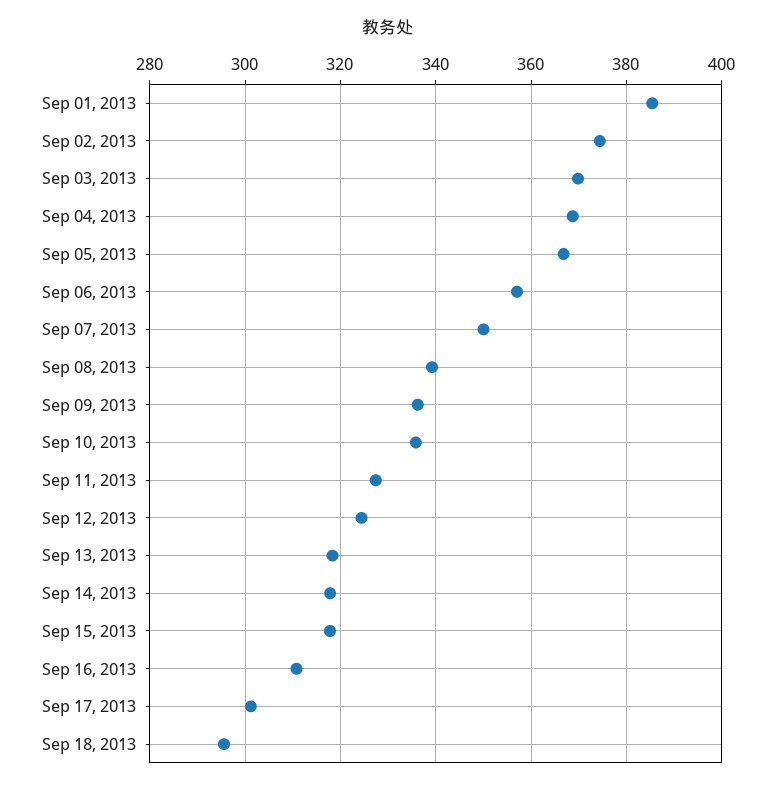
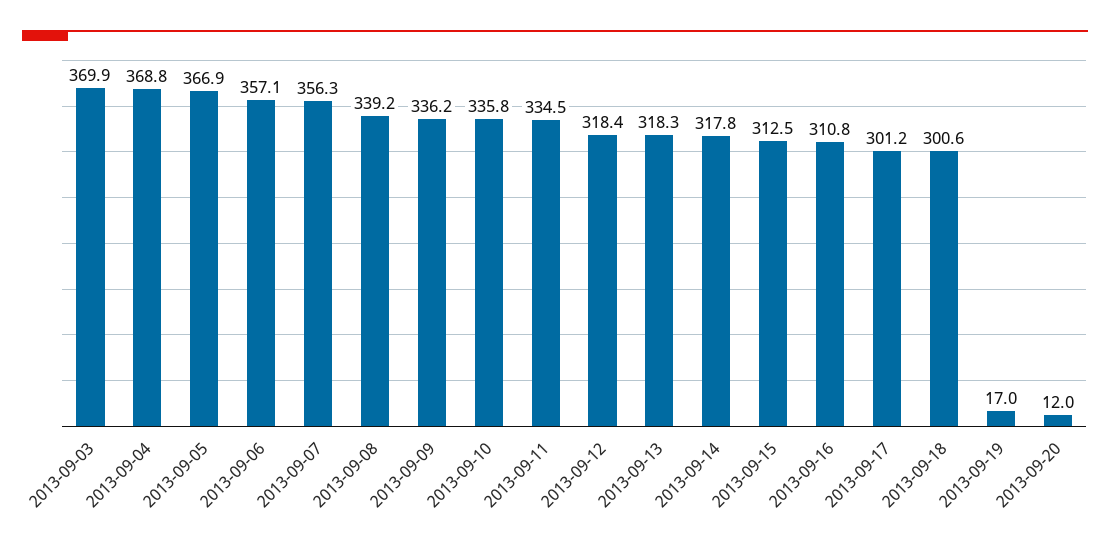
Sep 01, 2013: 386 -> none
Sep 02, 2013: 374 -> none
Sep 07, 2013: 350 -> 356.3
Sep 11, 2013: 328 -> 334.5
Sep 12, 2013: 324 -> 318.4
Sep 15, 2013: 318 -> 312.5
Sep 18, 2013: 296 -> 300.6
2013-09-19: none -> 17
2013-09-20: none -> 12

